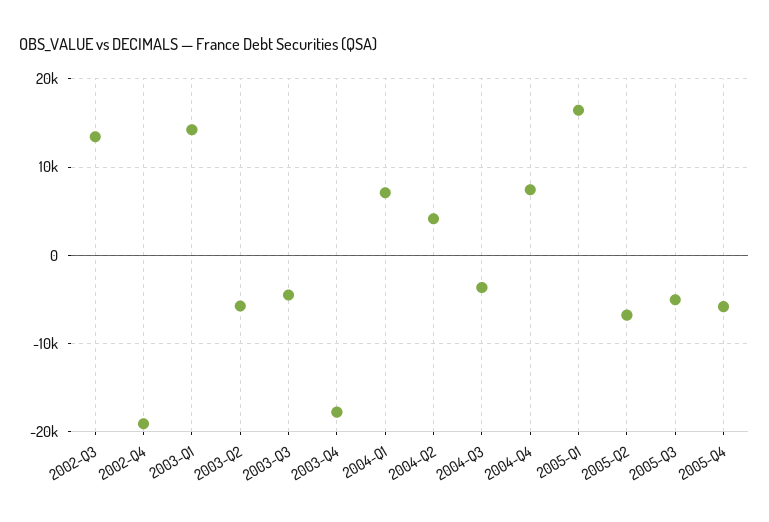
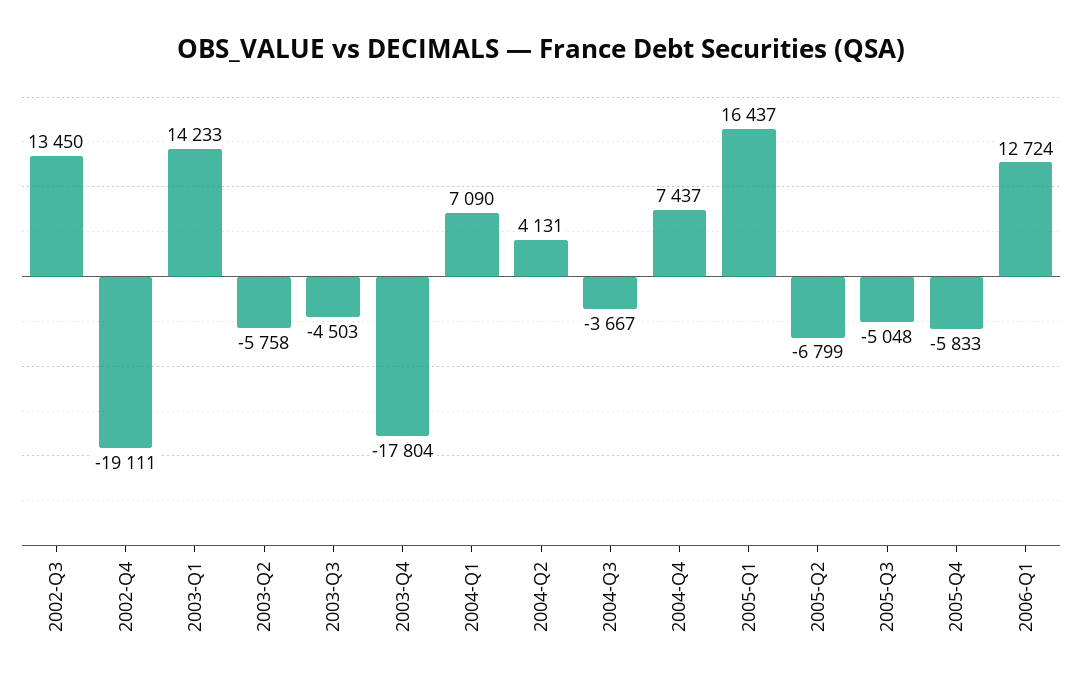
2006-Q1: none -> 12724

